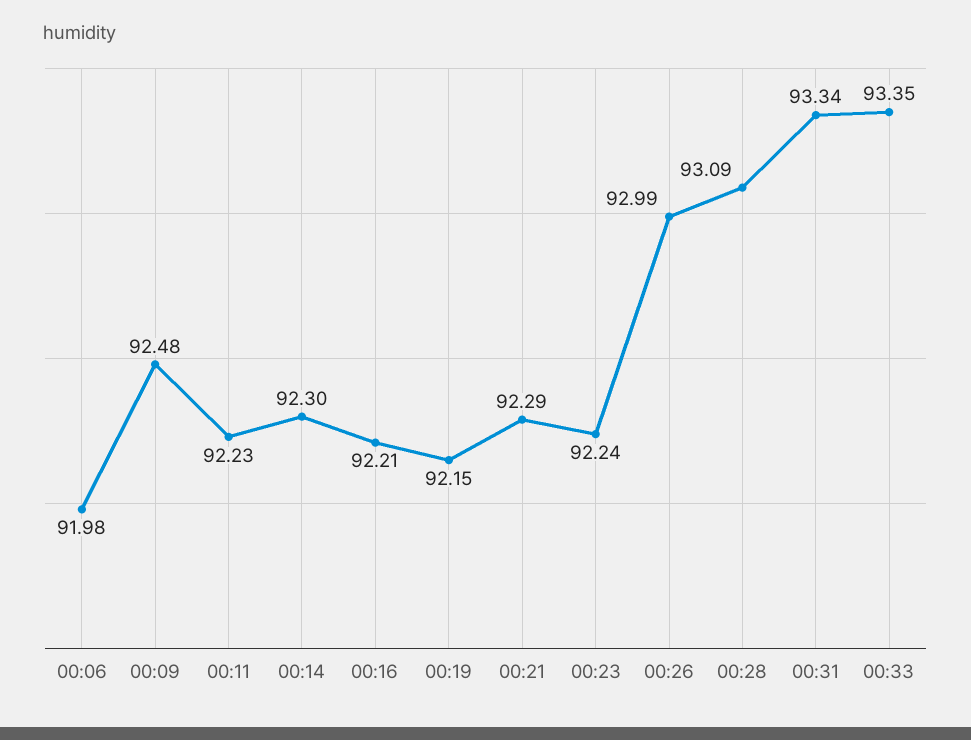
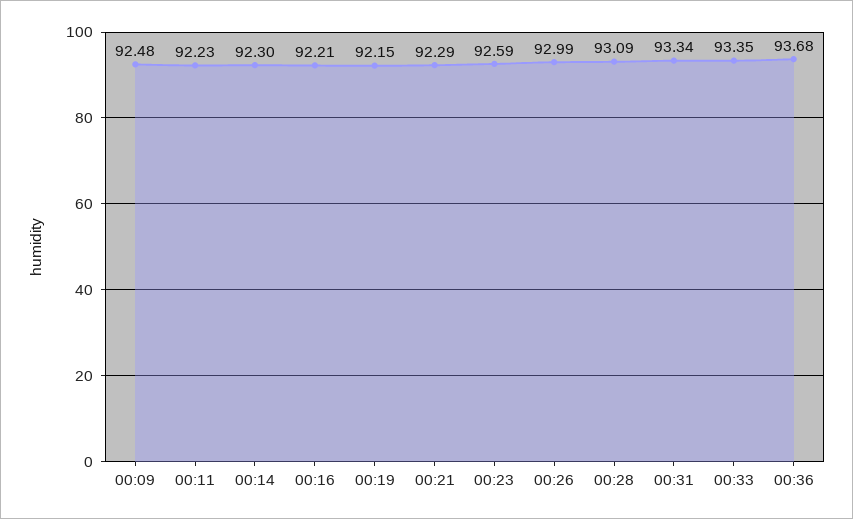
00:06: 91.98 -> none
00:23: 92.24 -> 92.59
00:36: none -> 93.68

